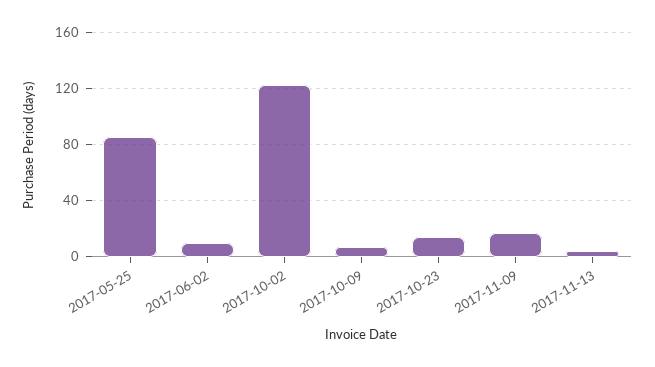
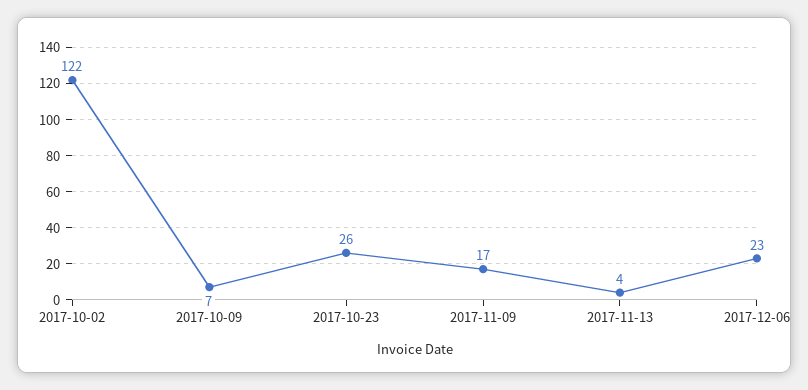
2017-05-25: 85 -> none
2017-06-02: 10 -> none
2017-10-23: 15 -> 26
2017-12-06: none -> 23

